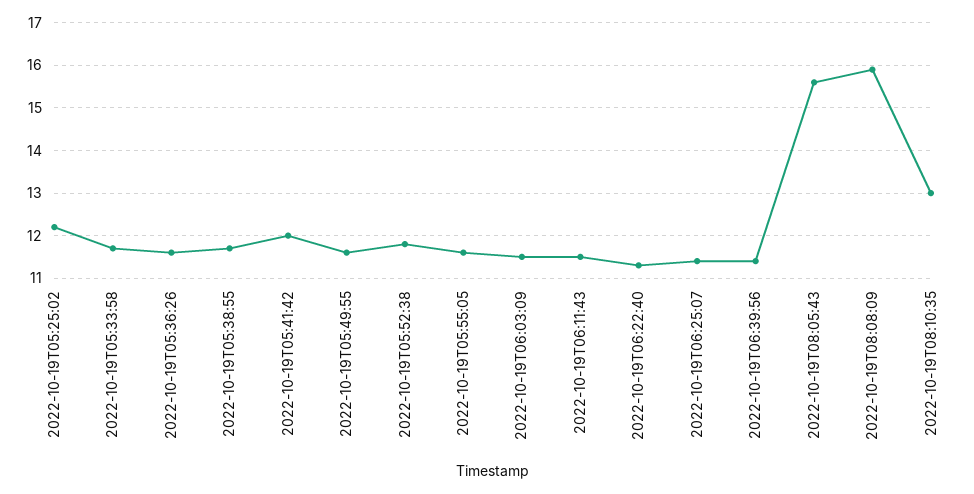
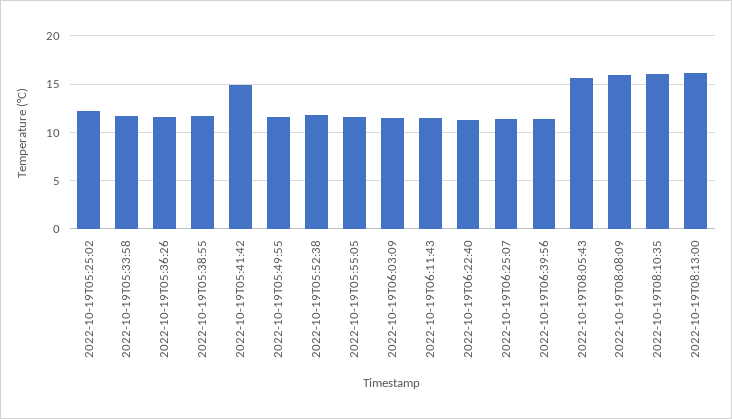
2022-10-19T05:41:42: 12 -> 15
2022-10-19T08:10:35: 13 -> 16
2022-10-19T08:13:00: none -> 16

